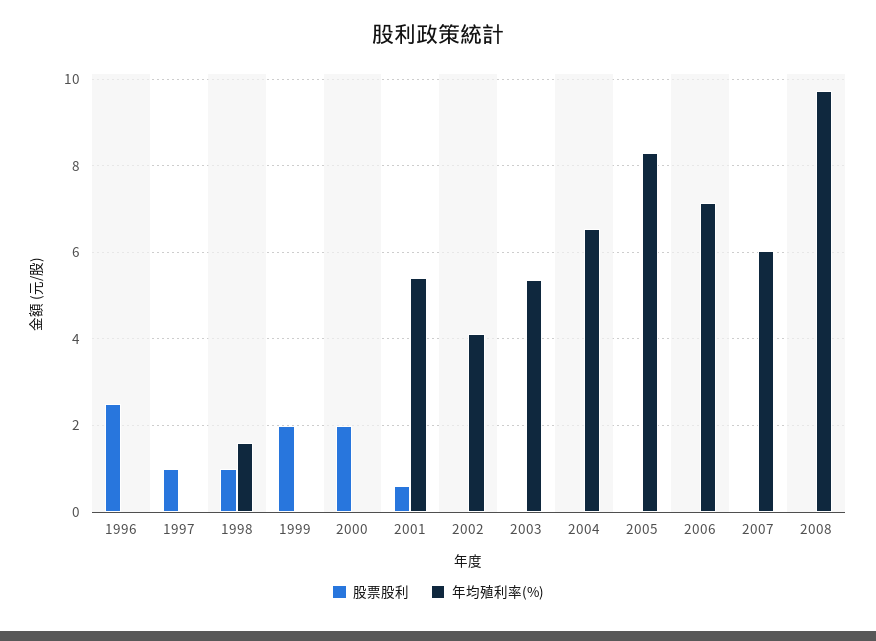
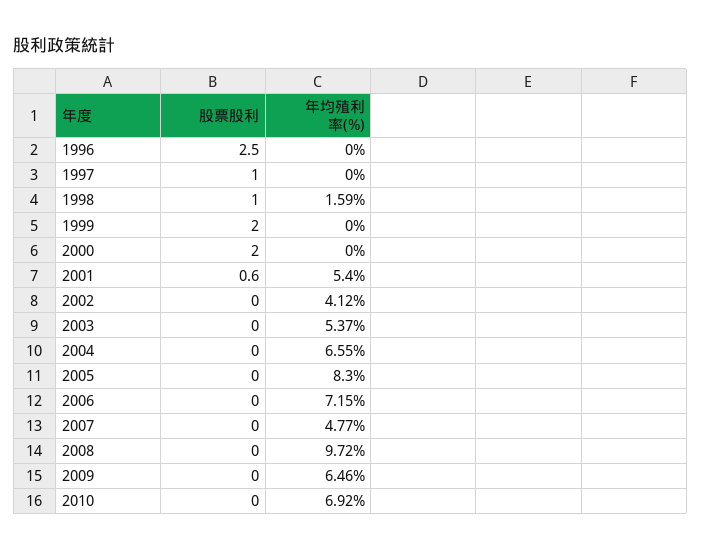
年均殖利率(%), 2007: 6 -> 4.77
股票股利, 2009: none -> 0
年均殖利率(%), 2009: none -> 6.46
股票股利, 2010: none -> 0
年均殖利率(%), 2010: none -> 6.92

